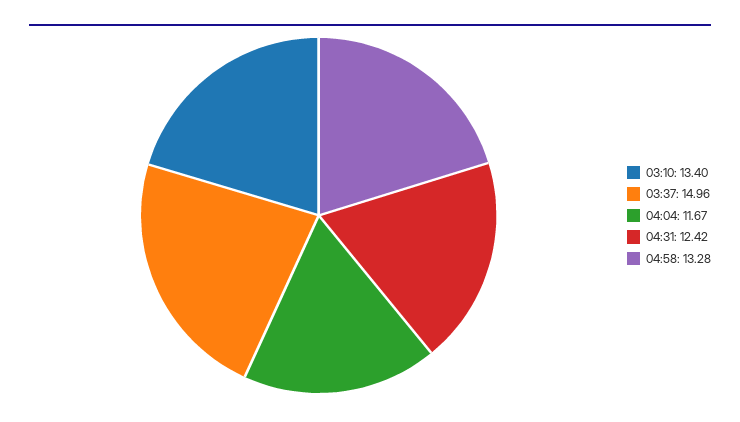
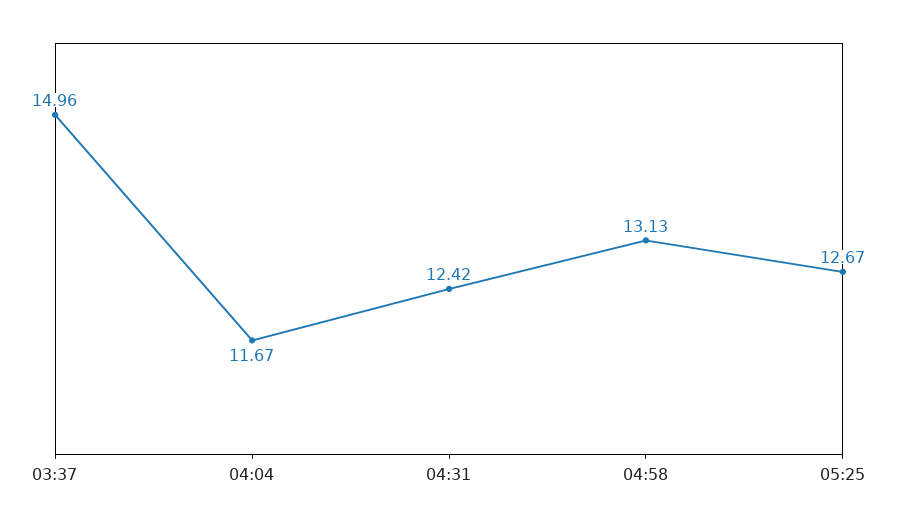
03:10: 13.4 -> none
04:58: 13.28 -> 13.13
05:25: none -> 12.67

